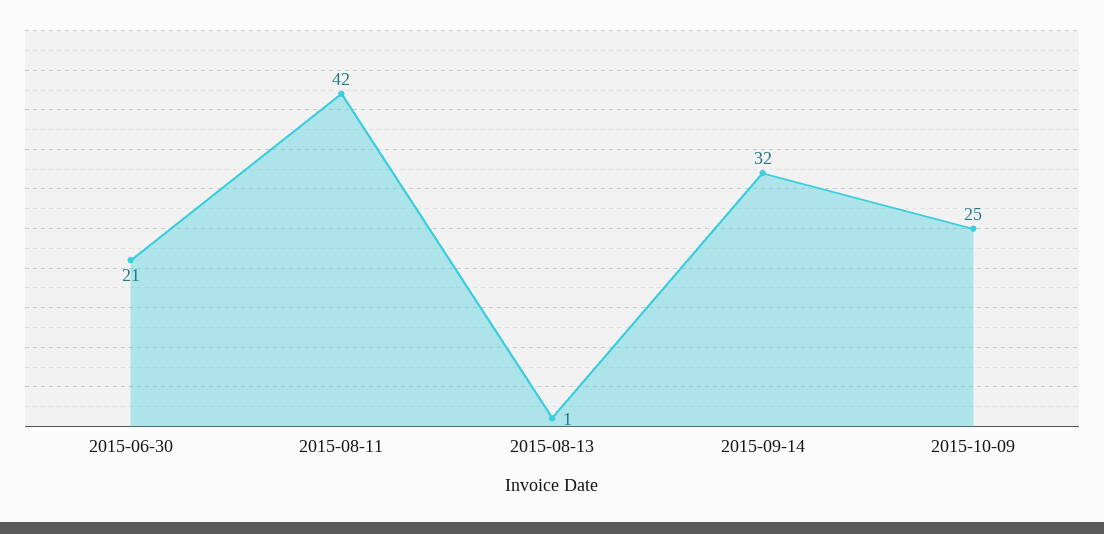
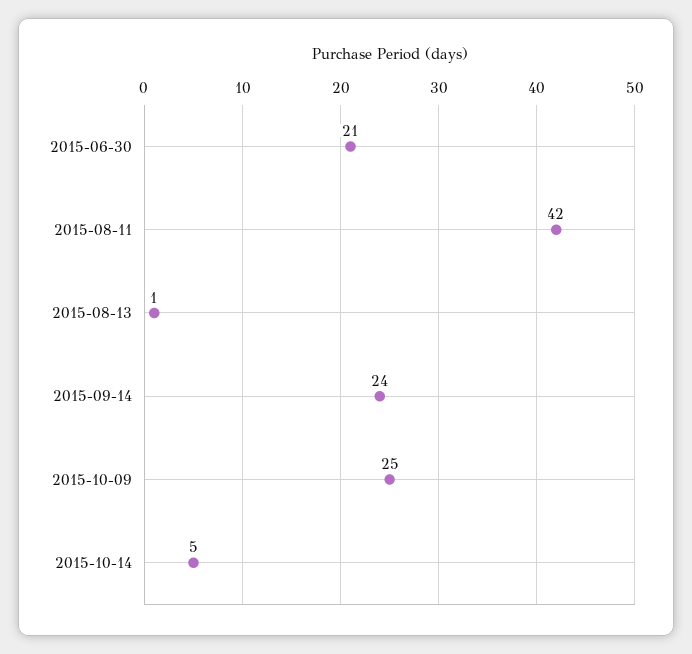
2015-09-14: 32 -> 24
2015-10-14: none -> 5

